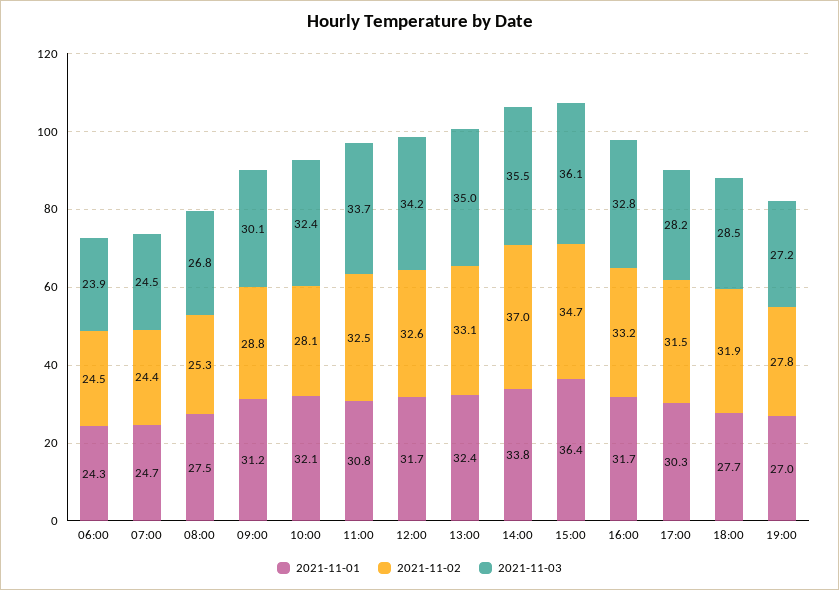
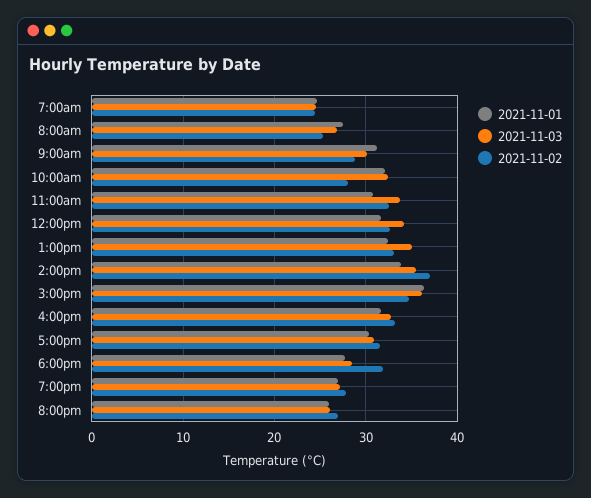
2021-11-01, 06:00: 24.3 -> none
2021-11-02, 06:00: 24.5 -> none
2021-11-03, 06:00: 23.9 -> none
2021-11-03, 17:00: 28.2 -> 31
2021-11-01, 8:00pm: none -> 26
2021-11-03, 8:00pm: none -> 26
2021-11-02, 8:00pm: none -> 27

